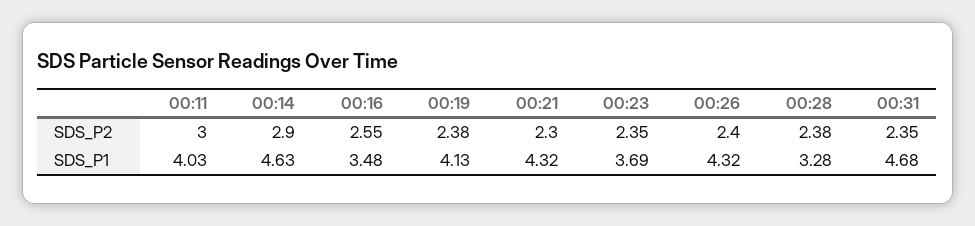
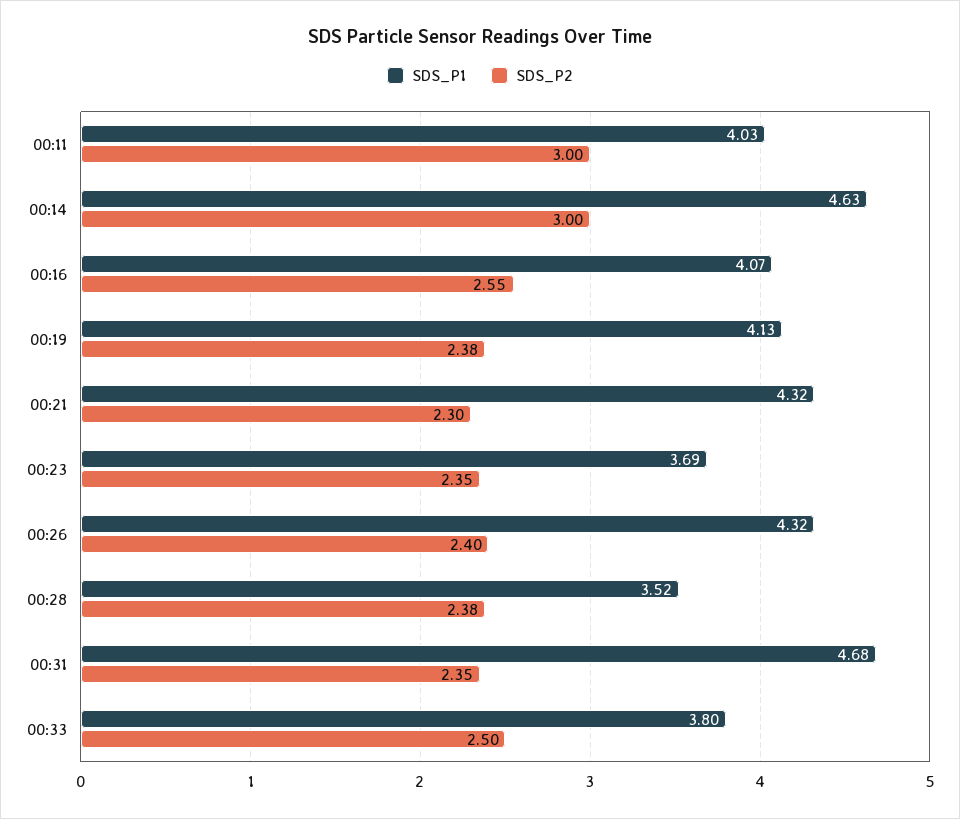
SDS_P2, 00:14: 2.9 -> 3
SDS_P1, 00:16: 3.48 -> 4.07
SDS_P1, 00:28: 3.28 -> 3.52
SDS_P1, 00:33: none -> 3.8
SDS_P2, 00:33: none -> 2.5

